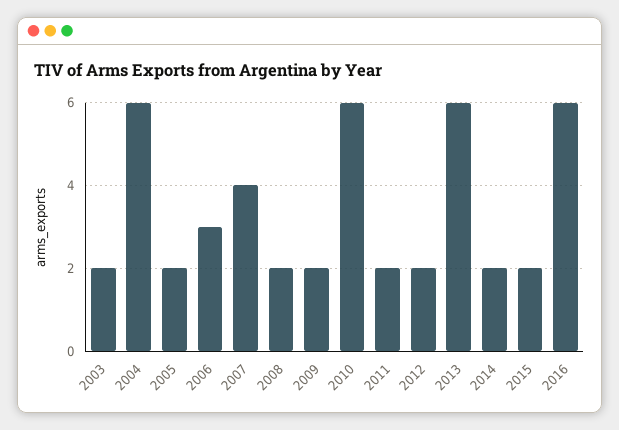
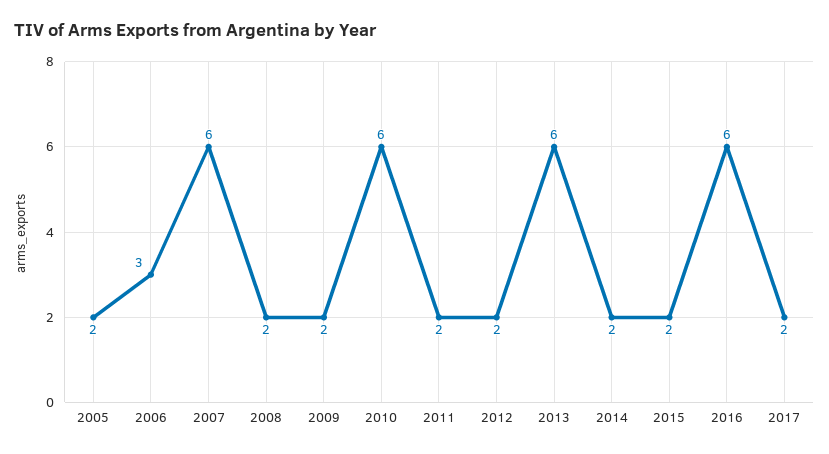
2003: 2 -> none
2004: 6 -> none
2007: 4 -> 6
2017: none -> 2

